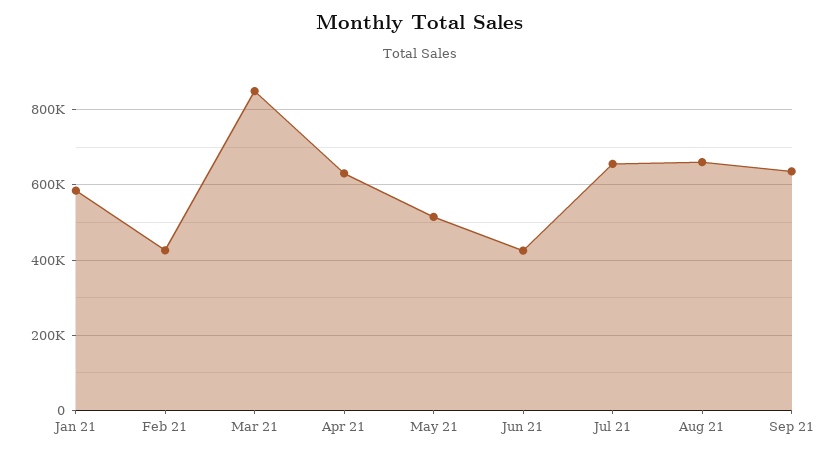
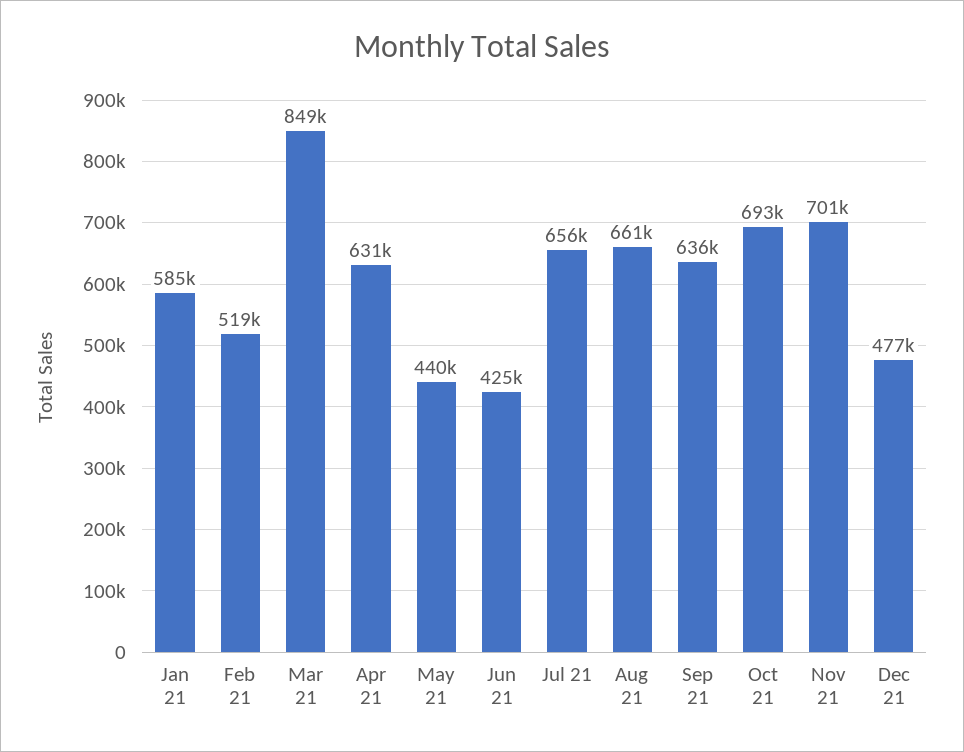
Feb 21: 420000 -> 519000
May 21: 520000 -> 440000
Oct 21: none -> 693000
Nov 21: none -> 701000
Dec 21: none -> 477000

